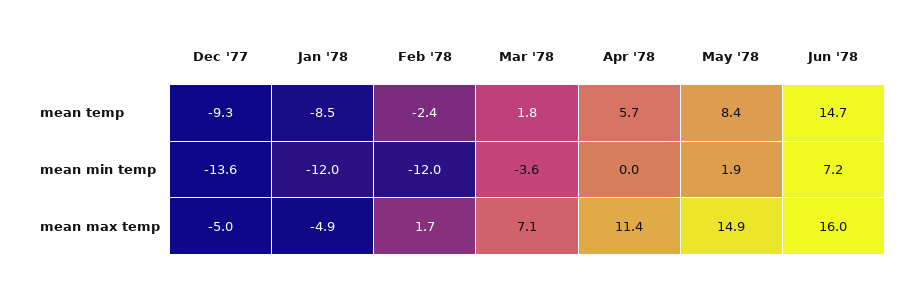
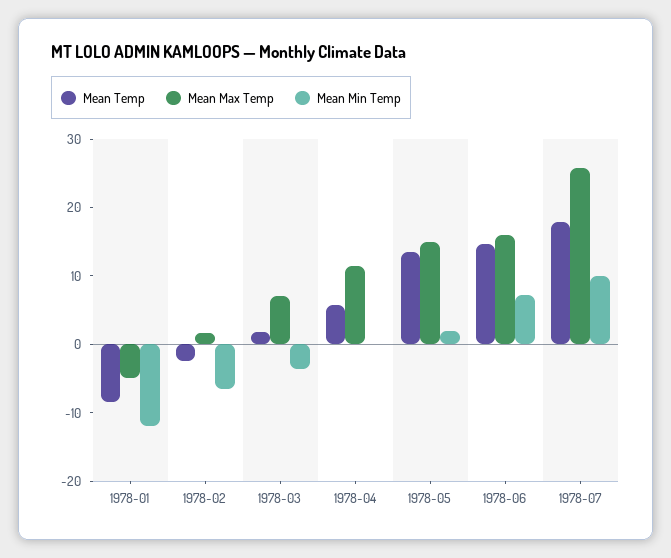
mean temp, Dec '77: -9.3 -> none
mean temp, May '78: 8.4 -> 14
mean min temp, Dec '77: -13.6 -> none
mean min temp, Feb '78: -12 -> -6
mean max temp, Dec '77: -5 -> none
mean temp, 1978-07: none -> 18
mean max temp, 1978-07: none -> 26
mean min temp, 1978-07: none -> 10

